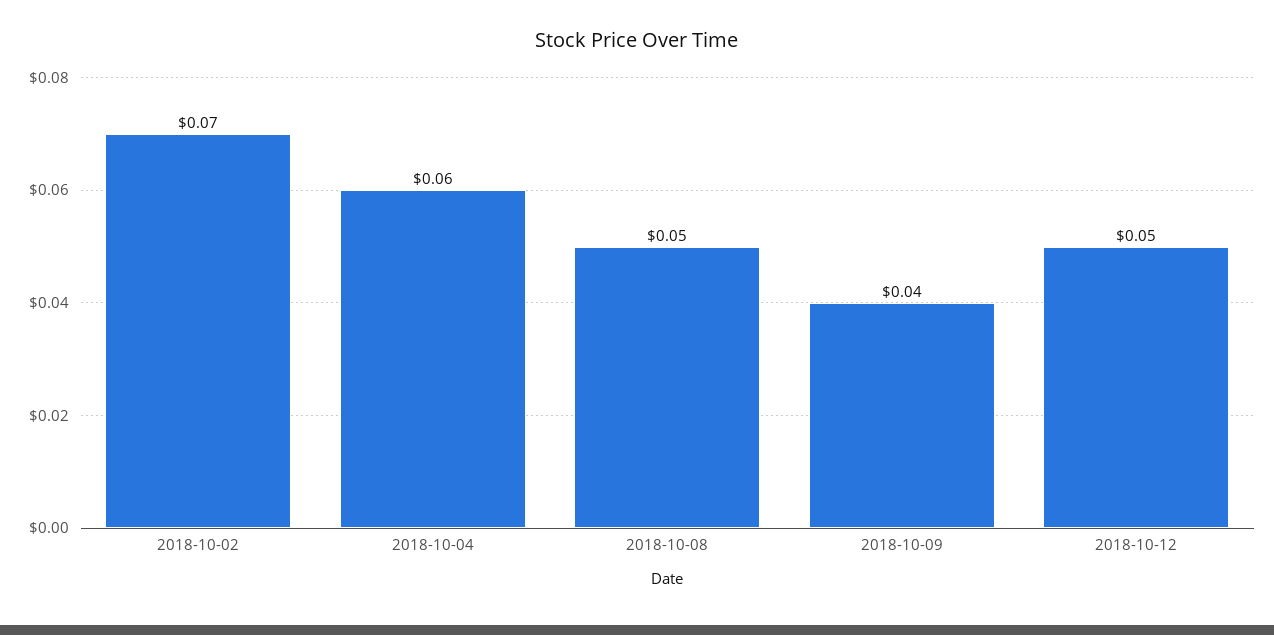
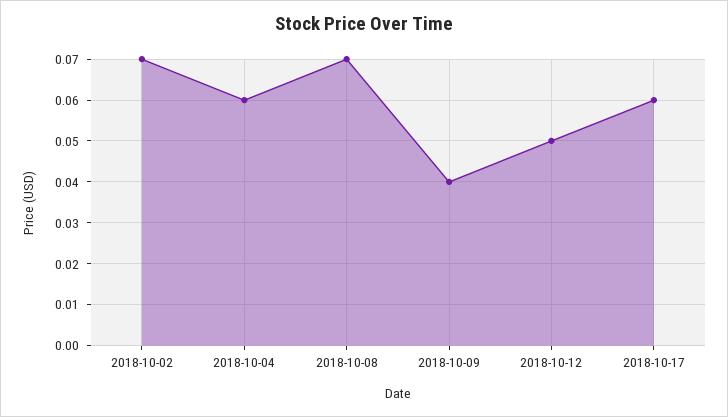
2018-10-08: 0.05 -> 0.07
2018-10-17: none -> 0.06

